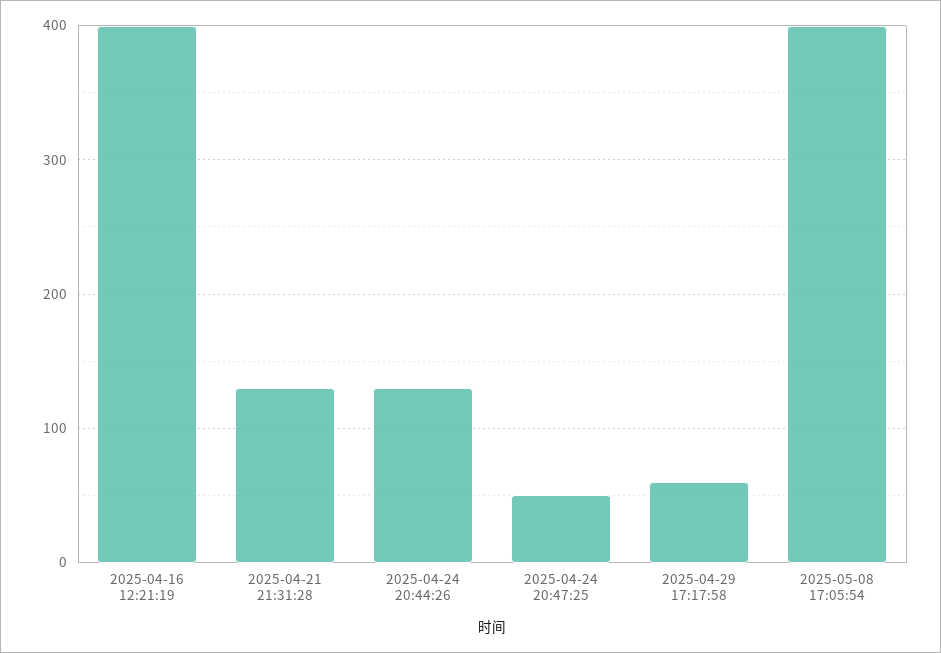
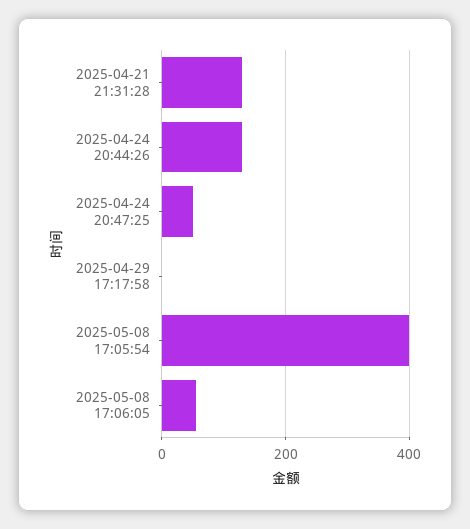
2025-04-16 12:21:19: 400 -> none
2025-04-29 17:17:58: 60 -> 0
2025-05-08 17:06:05: none -> 60

